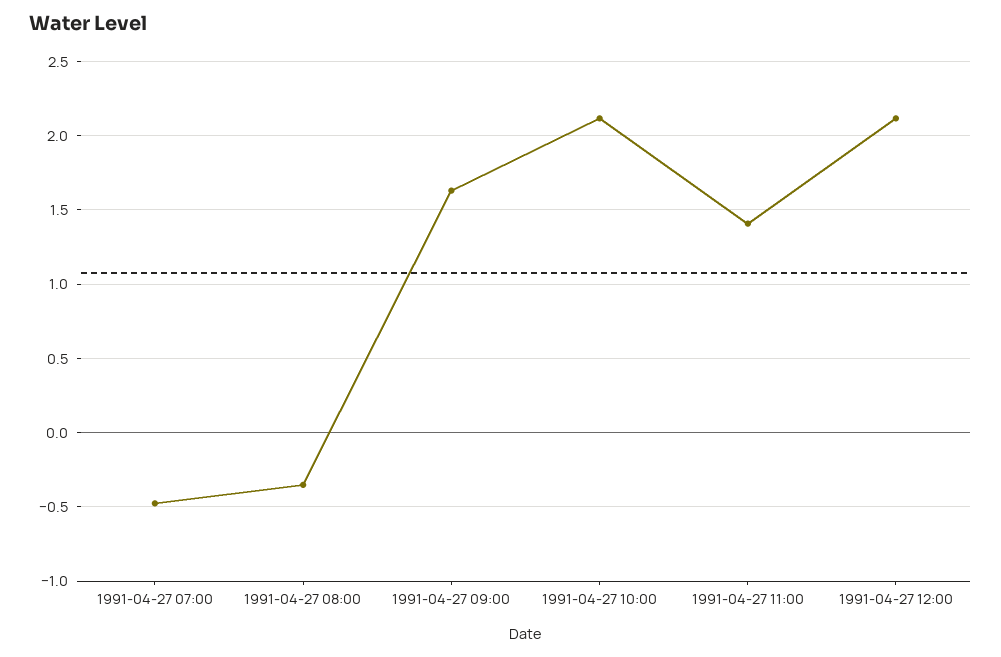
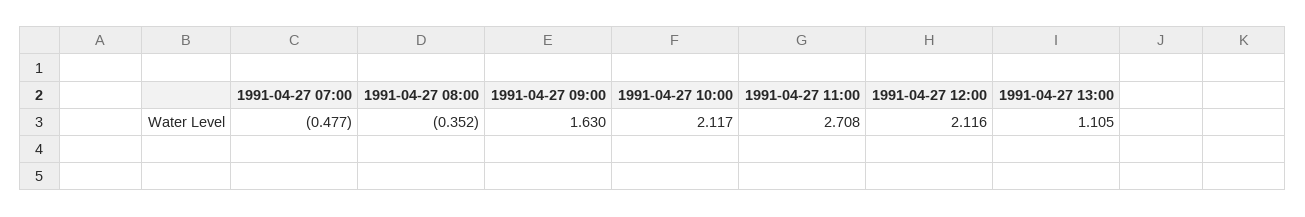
1991-04-27 11:00: 1.4 -> 2.708
1991-04-27 13:00: none -> 1.105

